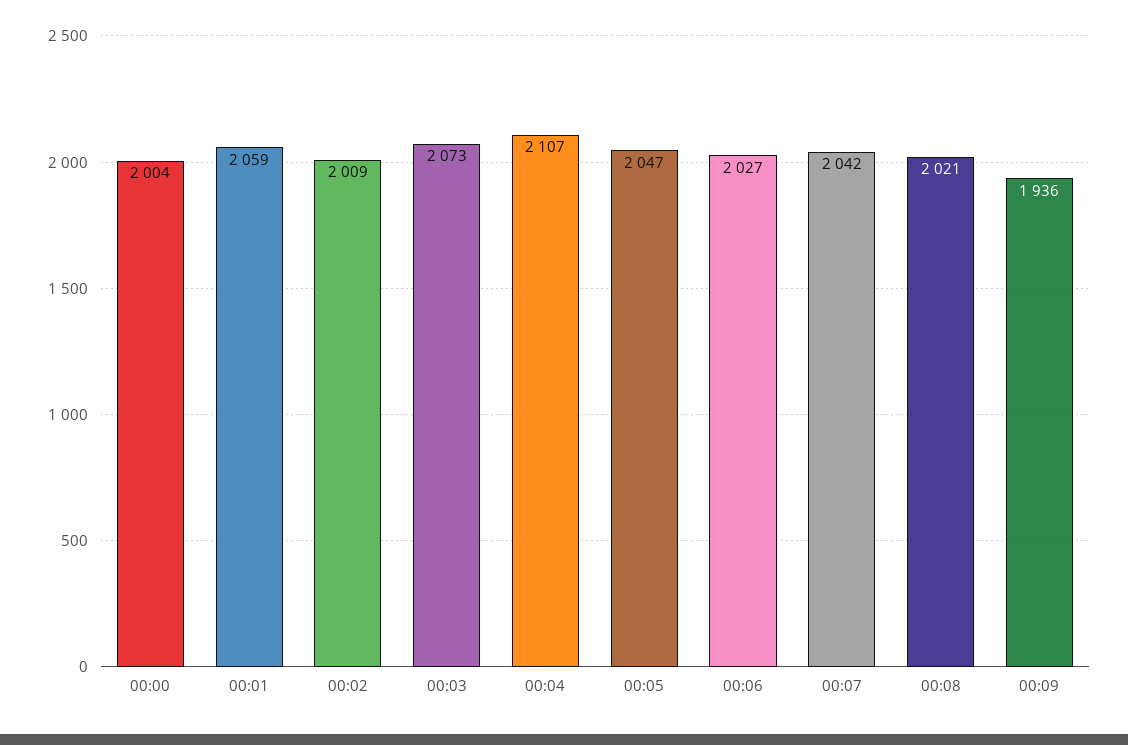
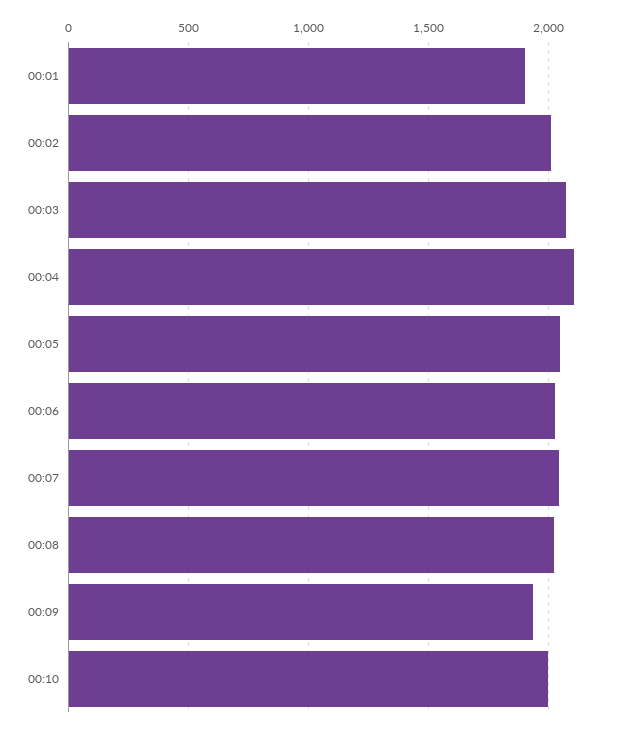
00:00: 2004 -> none
00:01: 2059 -> 1900
00:10: none -> 2000

